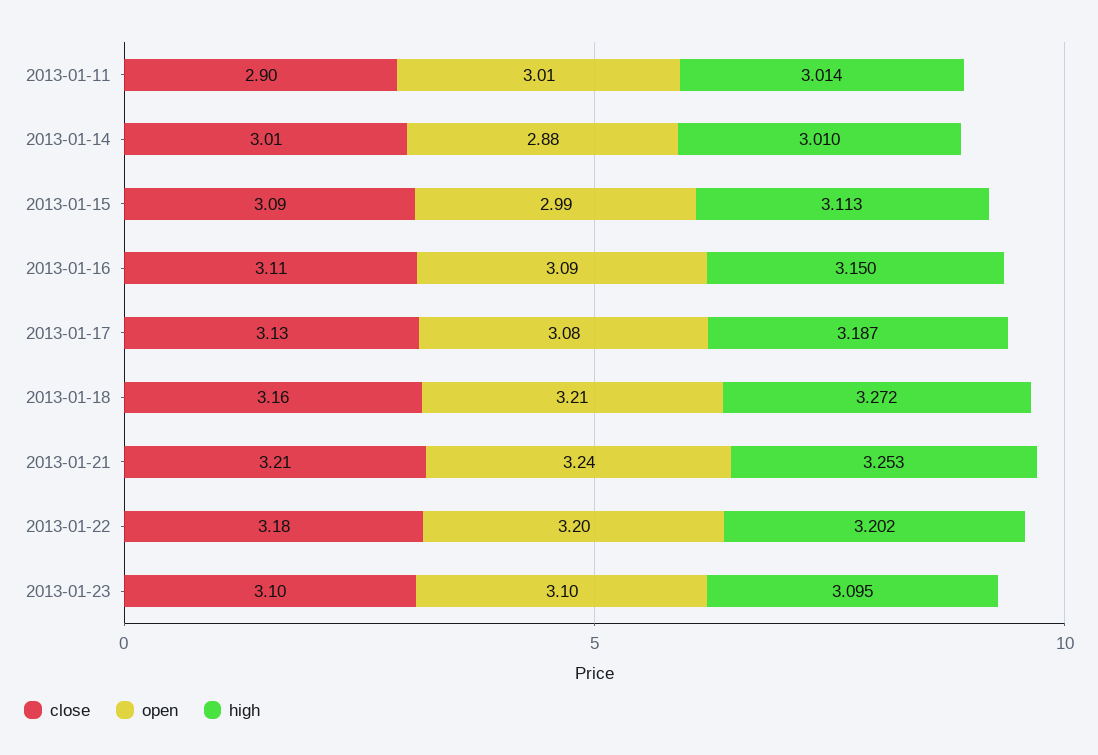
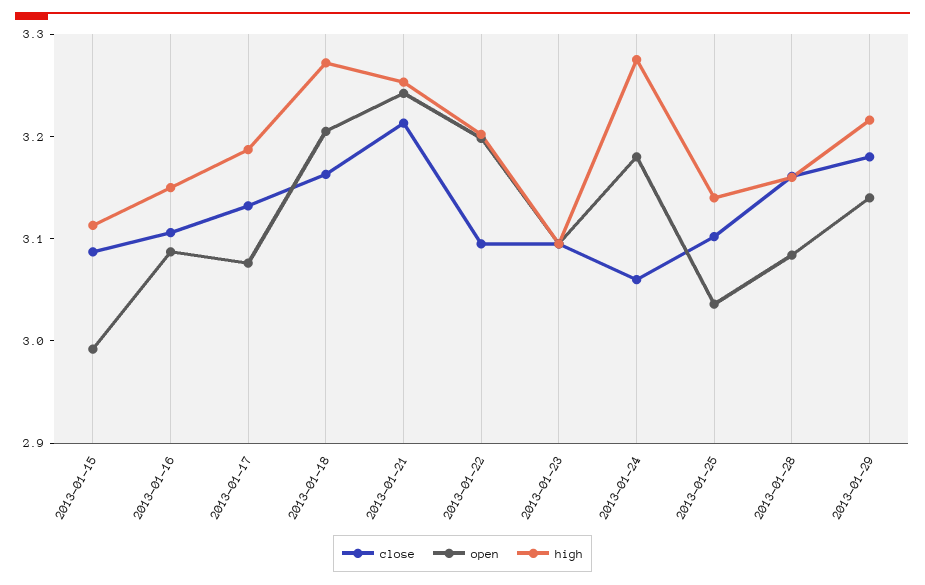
close, 2013-01-11: 2.9 -> none
open, 2013-01-11: 3.01 -> none
high, 2013-01-11: 3.014 -> none
close, 2013-01-14: 3.01 -> none
open, 2013-01-14: 2.88 -> none
high, 2013-01-14: 3.01 -> none
close, 2013-01-22: 3.18 -> 3.1
close, 2013-01-24: none -> 3.06
open, 2013-01-24: none -> 3.18
high, 2013-01-24: none -> 3.28
close, 2013-01-25: none -> 3.1
open, 2013-01-25: none -> 3.04
high, 2013-01-25: none -> 3.14
close, 2013-01-28: none -> 3.16
open, 2013-01-28: none -> 3.08
high, 2013-01-28: none -> 3.16
close, 2013-01-29: none -> 3.18
open, 2013-01-29: none -> 3.14
high, 2013-01-29: none -> 3.22

